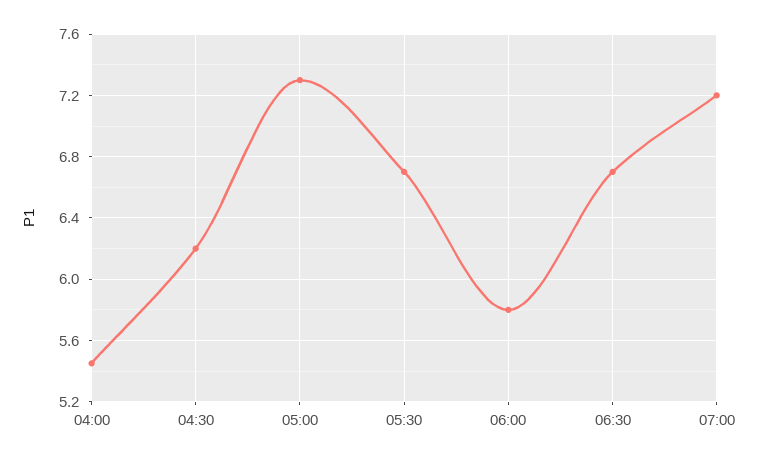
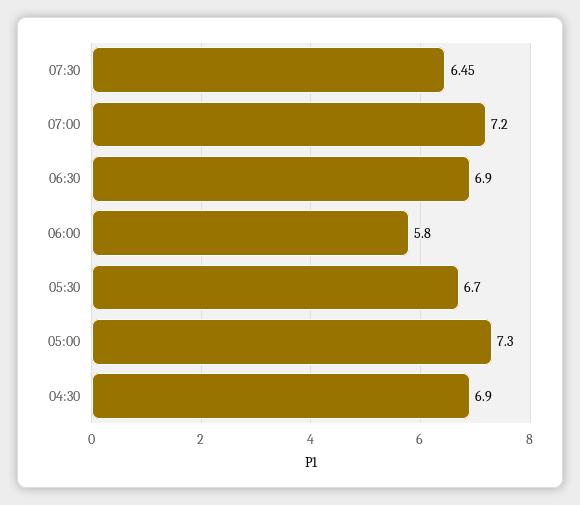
04:00: 5.45 -> none
04:30: 6.2 -> 6.9
06:30: 6.7 -> 6.9
07:30: none -> 6.45

